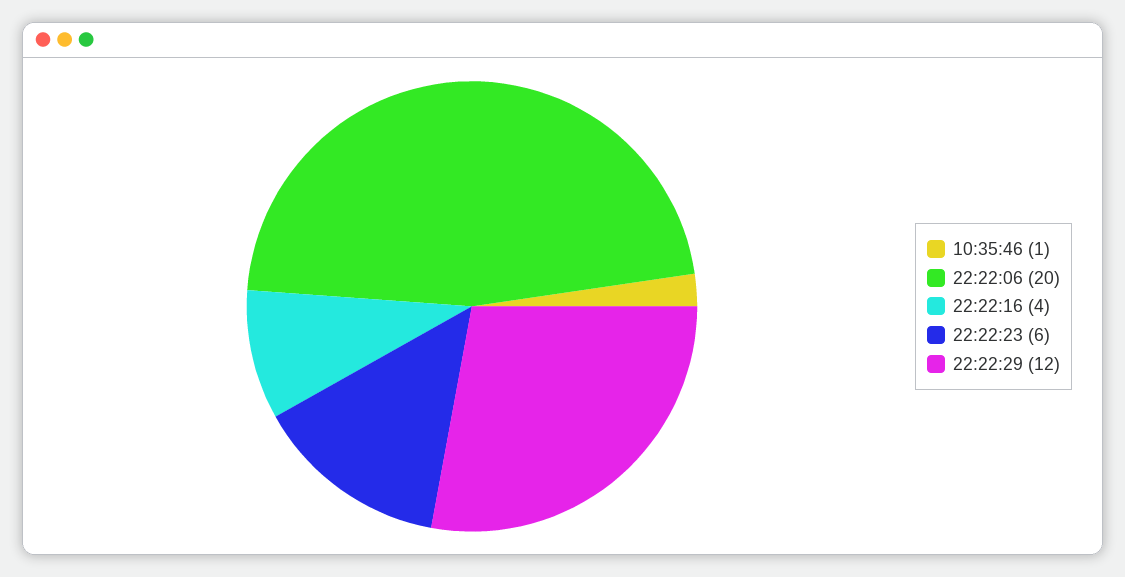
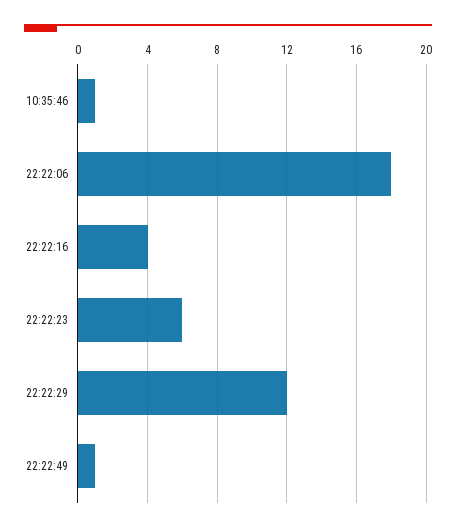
22:22:06: 20 -> 18
22:22:49: none -> 1

